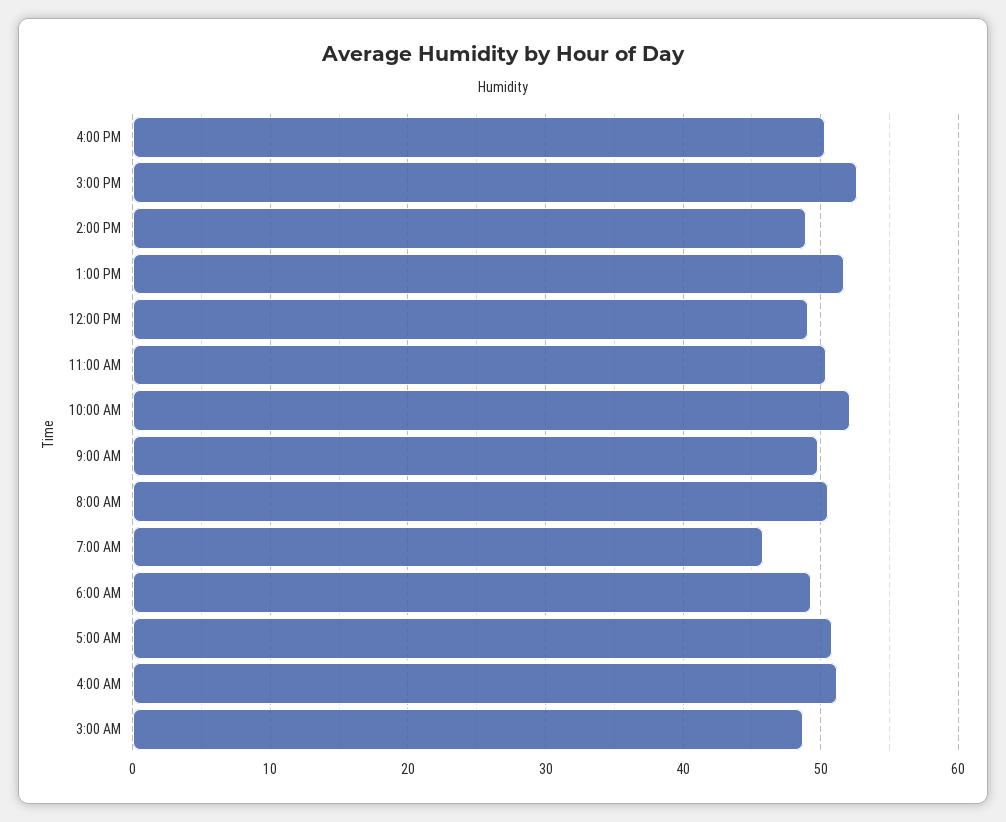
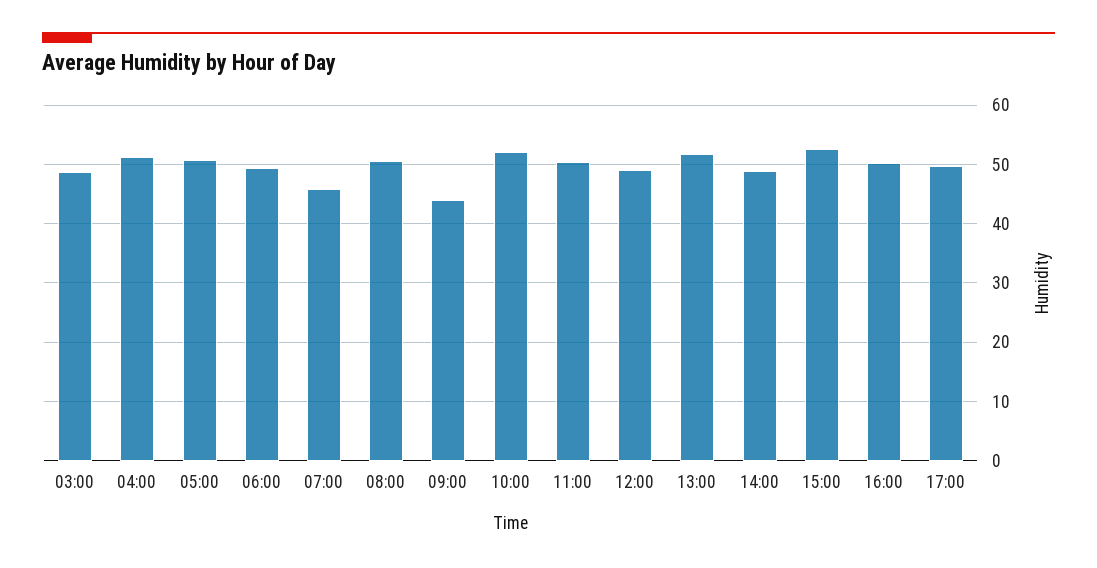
9:00 AM: 50 -> 44
17:00: none -> 50

